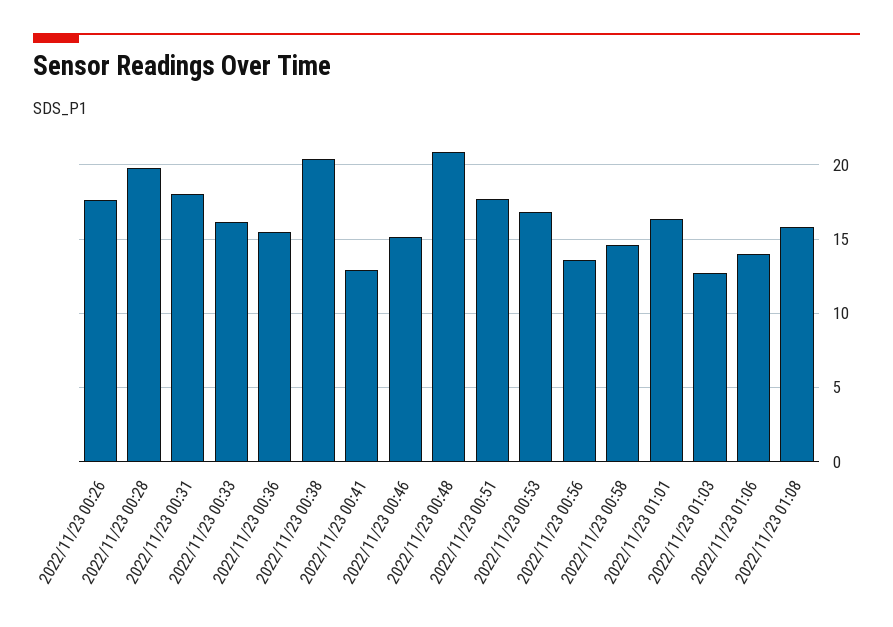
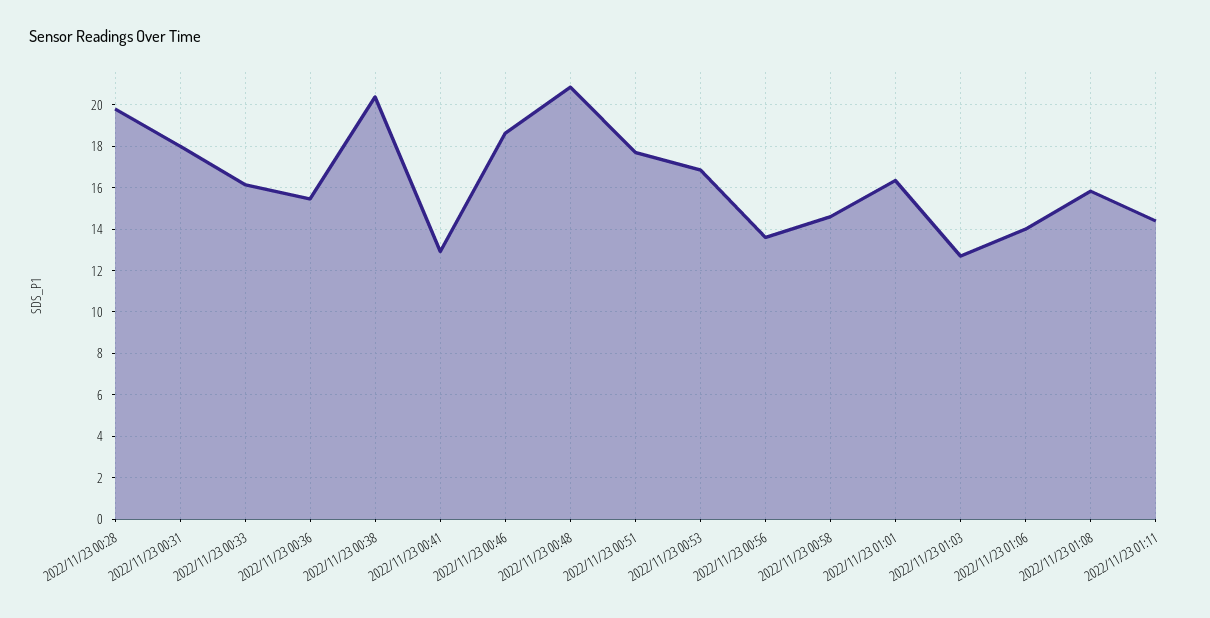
2022/11/23 00:26: 17.5 -> none
2022/11/23 00:46: 15 -> 18.5
2022/11/23 01:11: none -> 14.5

